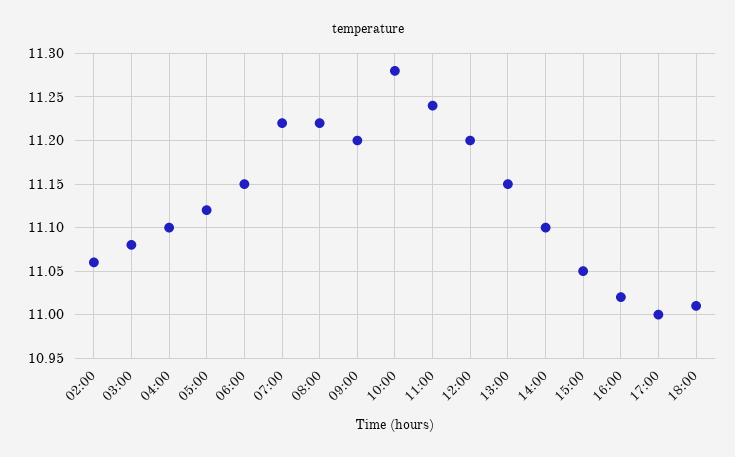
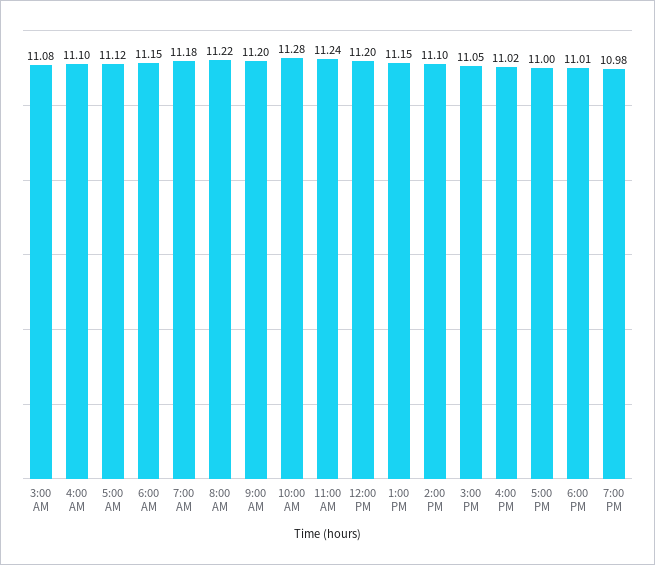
02:00: 11.06 -> none
07:00: 11.22 -> 11.18
7:00 PM: none -> 10.98

